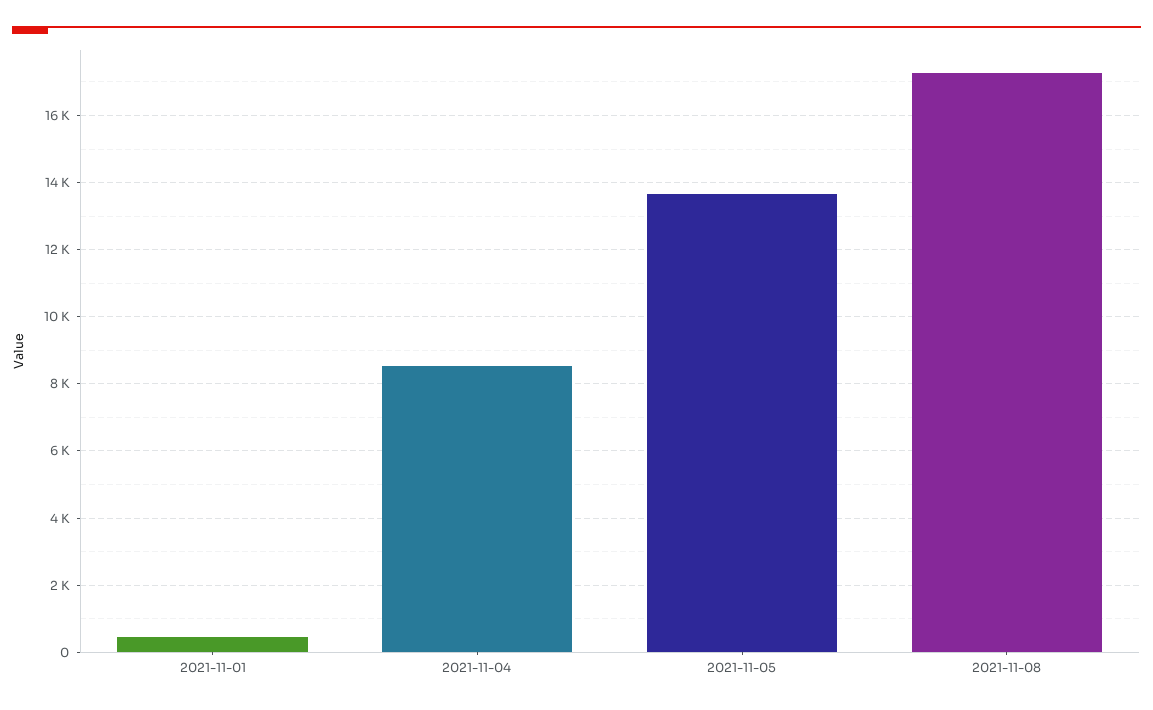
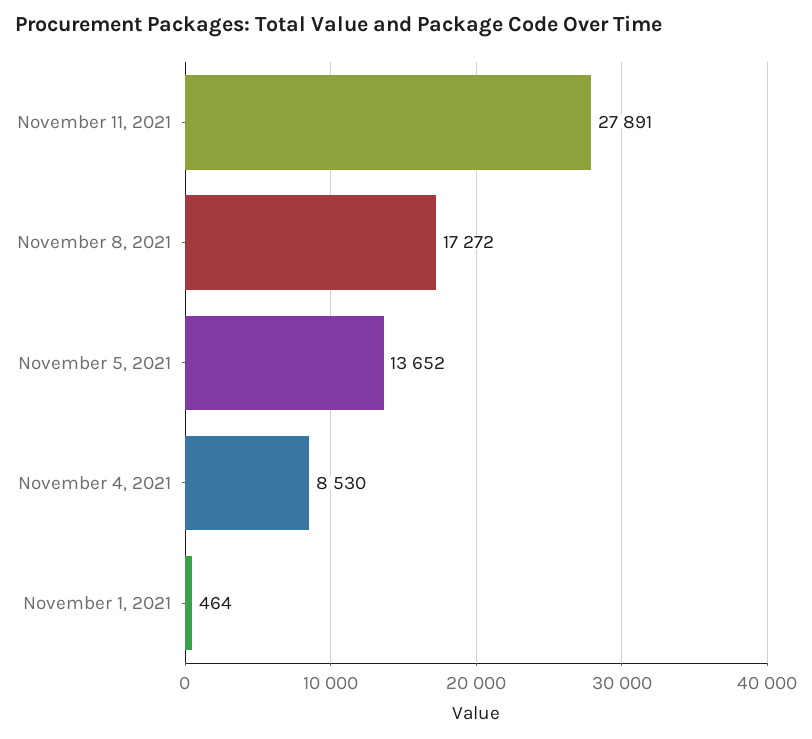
November 11, 2021: none -> 27891

